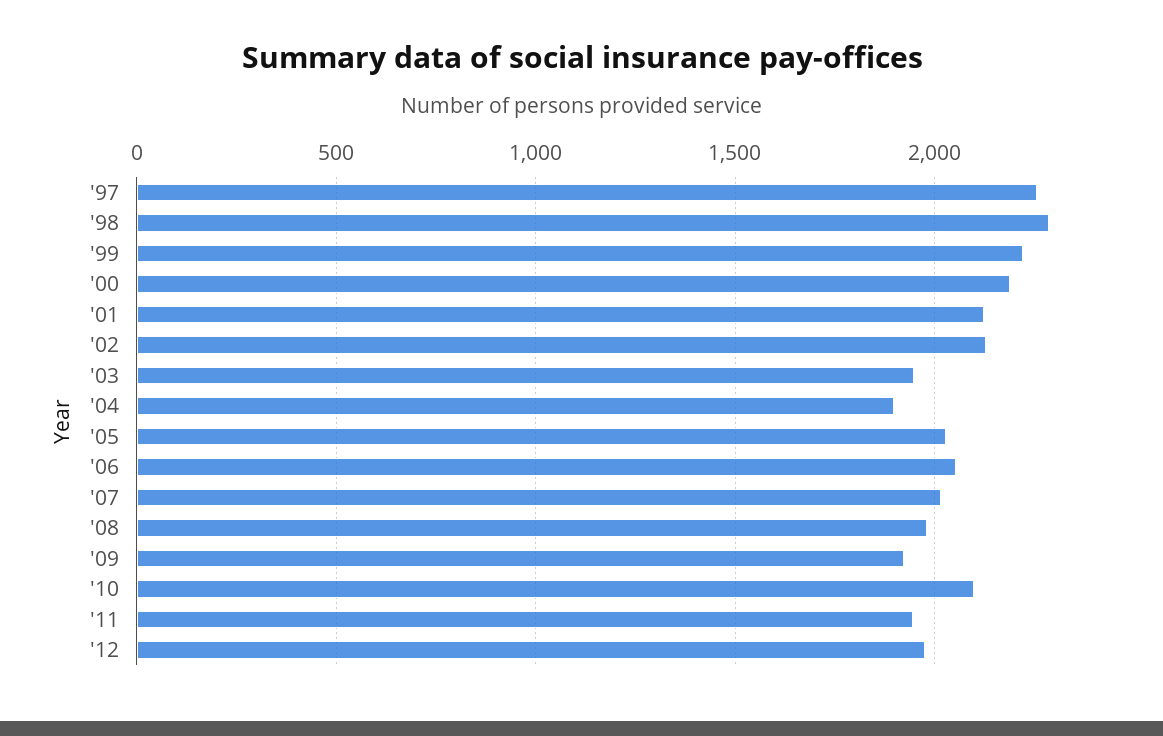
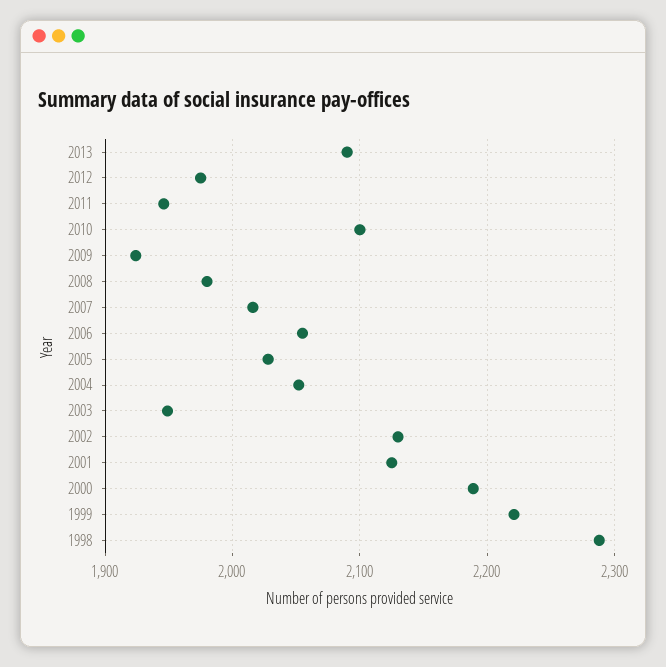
'97: 2250 -> none
'04: 1900 -> 2050
2013: none -> 2090

